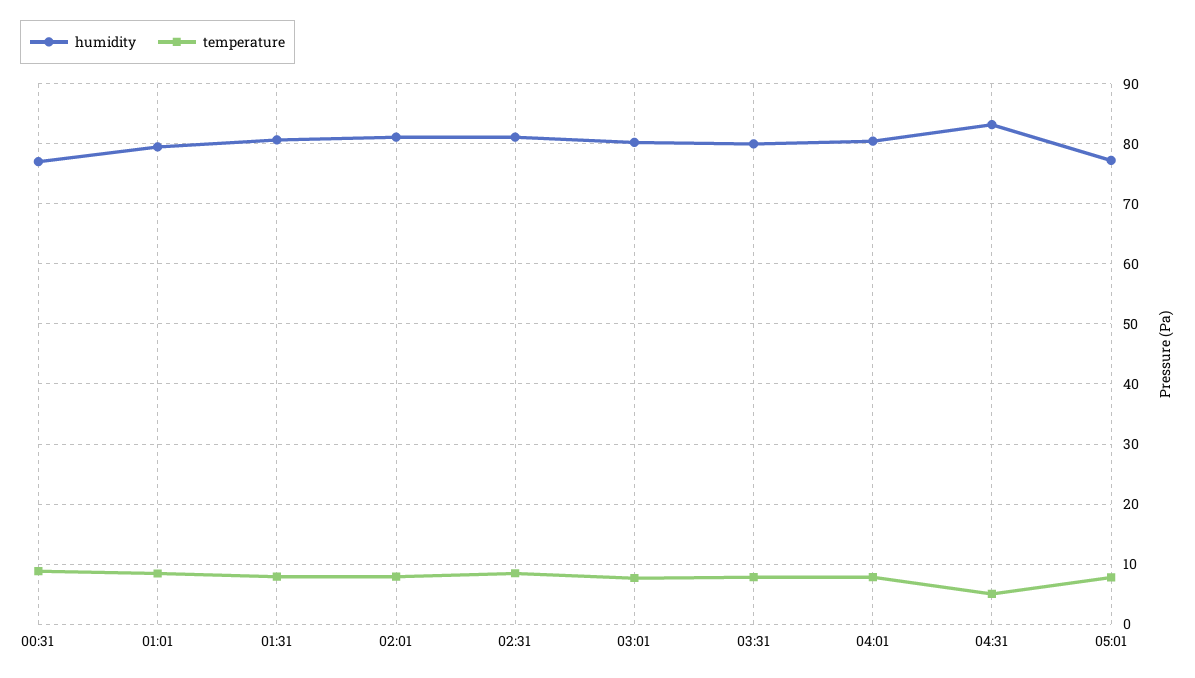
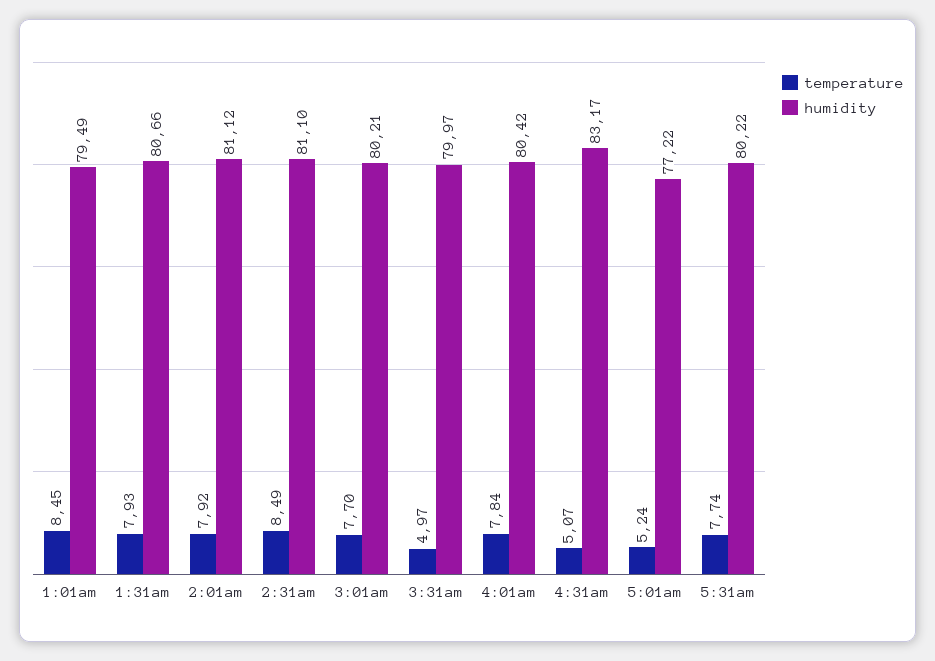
humidity, 00:31: 77 -> none
temperature, 00:31: 9 -> none
temperature, 03:31: 8 -> 4.97
temperature, 05:01: 8 -> 5.24
temperature, 5:31am: none -> 7.74
humidity, 5:31am: none -> 80.22

